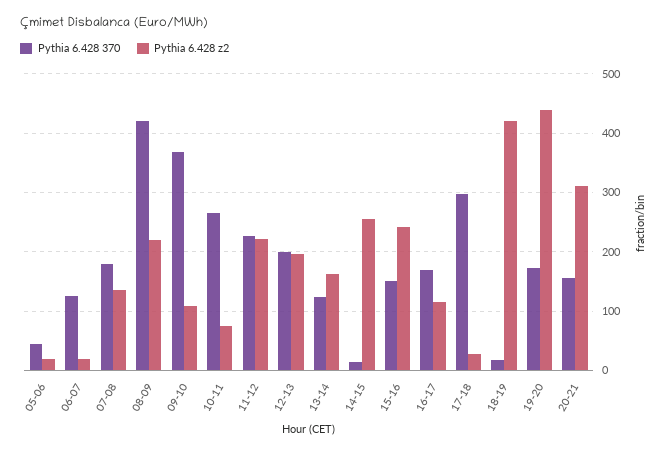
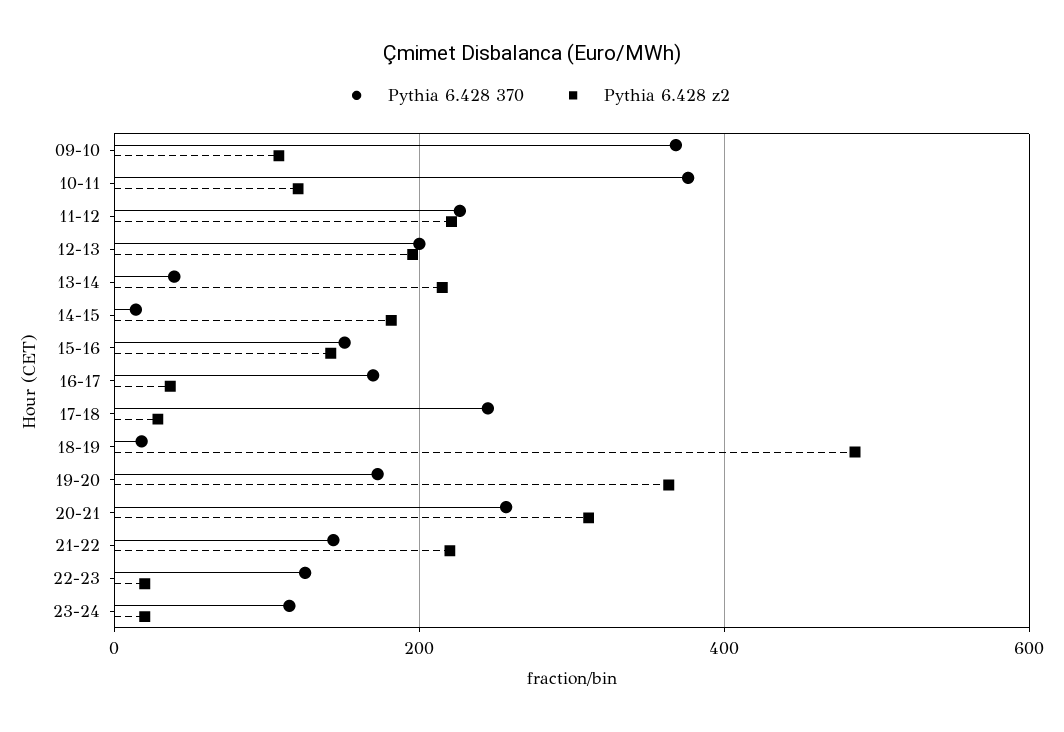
Pythia 6.428 370, 05-06: 40 -> none
Pythia 6.428 z2, 05-06: 20 -> none
Pythia 6.428 370, 06-07: 120 -> none
Pythia 6.428 z2, 06-07: 20 -> none
Pythia 6.428 370, 07-08: 180 -> none
Pythia 6.428 z2, 07-08: 140 -> none
Pythia 6.428 370, 08-09: 420 -> none
Pythia 6.428 z2, 08-09: 220 -> none
Pythia 6.428 370, 10-11: 260 -> 380
Pythia 6.428 z2, 10-11: 80 -> 120
Pythia 6.428 370, 13-14: 120 -> 40
Pythia 6.428 z2, 13-14: 160 -> 220
Pythia 6.428 z2, 14-15: 260 -> 180
Pythia 6.428 z2, 15-16: 240 -> 140
Pythia 6.428 z2, 16-17: 120 -> 40
Pythia 6.428 370, 17-18: 300 -> 240
Pythia 6.428 z2, 18-19: 420 -> 480
Pythia 6.428 z2, 19-20: 440 -> 360
Pythia 6.428 370, 20-21: 160 -> 260
Pythia 6.428 370, 21-22: none -> 140
Pythia 6.428 z2, 21-22: none -> 220
Pythia 6.428 370, 22-23: none -> 120
Pythia 6.428 z2, 22-23: none -> 20
Pythia 6.428 370, 23-24: none -> 120
Pythia 6.428 z2, 23-24: none -> 20

